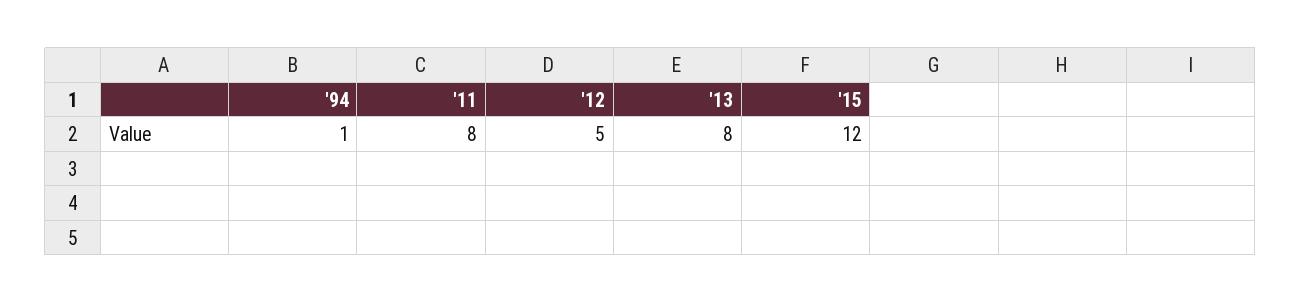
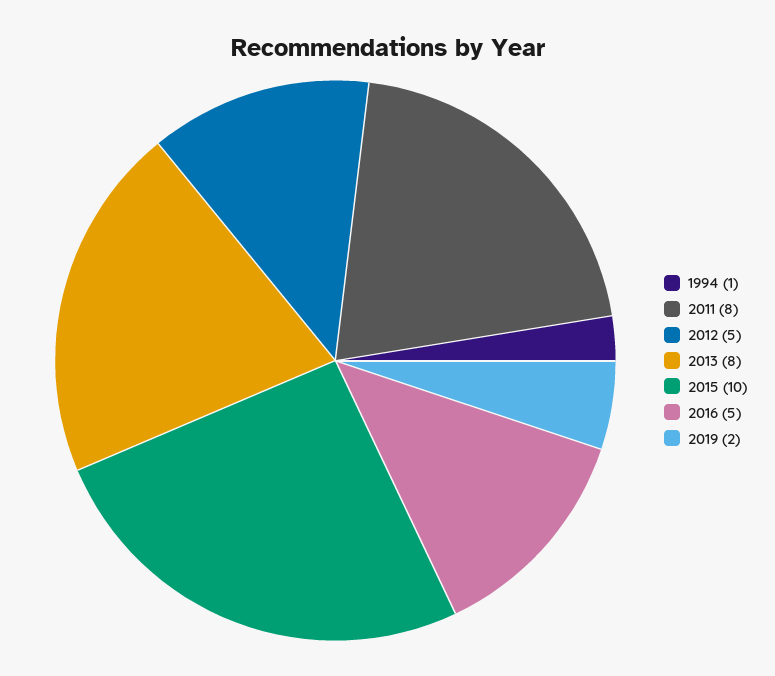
'15: 12 -> 10
2016: none -> 5
2019: none -> 2

